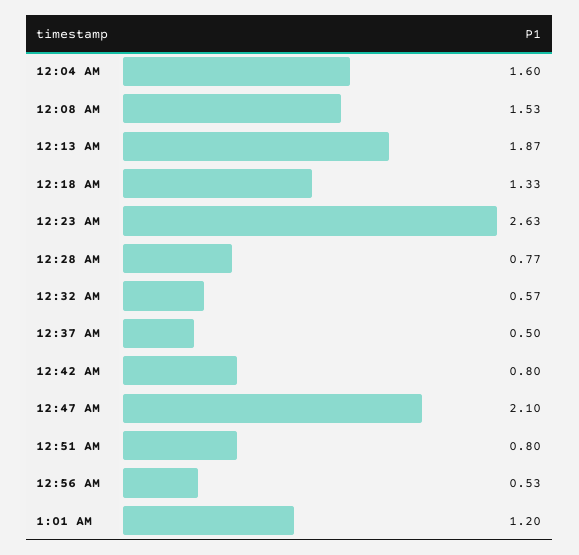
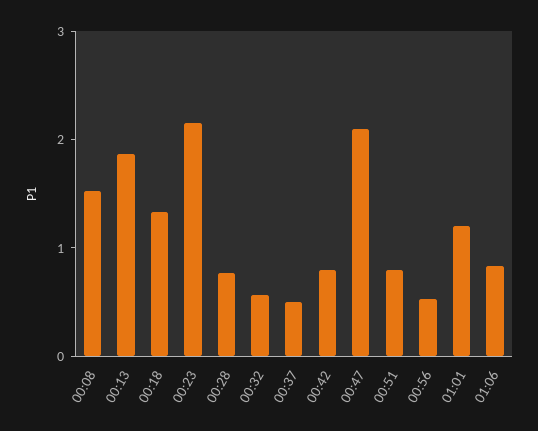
12:04 AM: 1.6 -> none
12:23 AM: 2.63 -> 2.2
01:06: none -> 0.8

